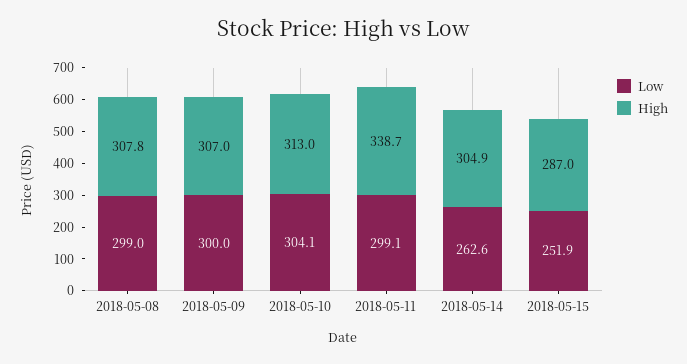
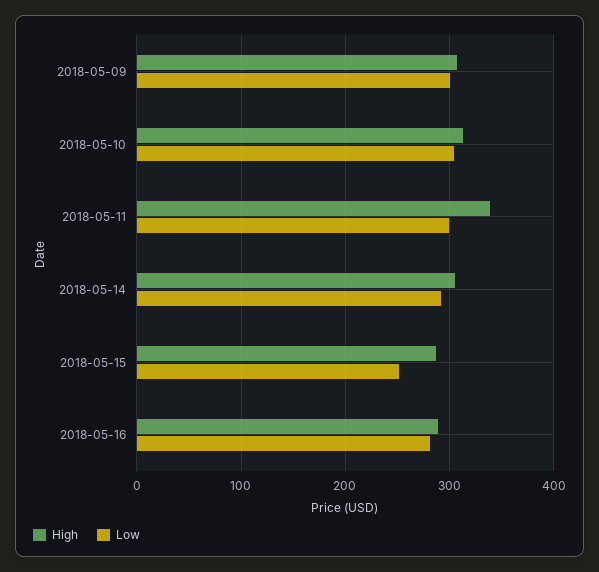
Low, 2018-05-08: 299 -> none
High, 2018-05-08: 307.8 -> none
Low, 2018-05-14: 262.6 -> 290
High, 2018-05-16: none -> 290
Low, 2018-05-16: none -> 280

